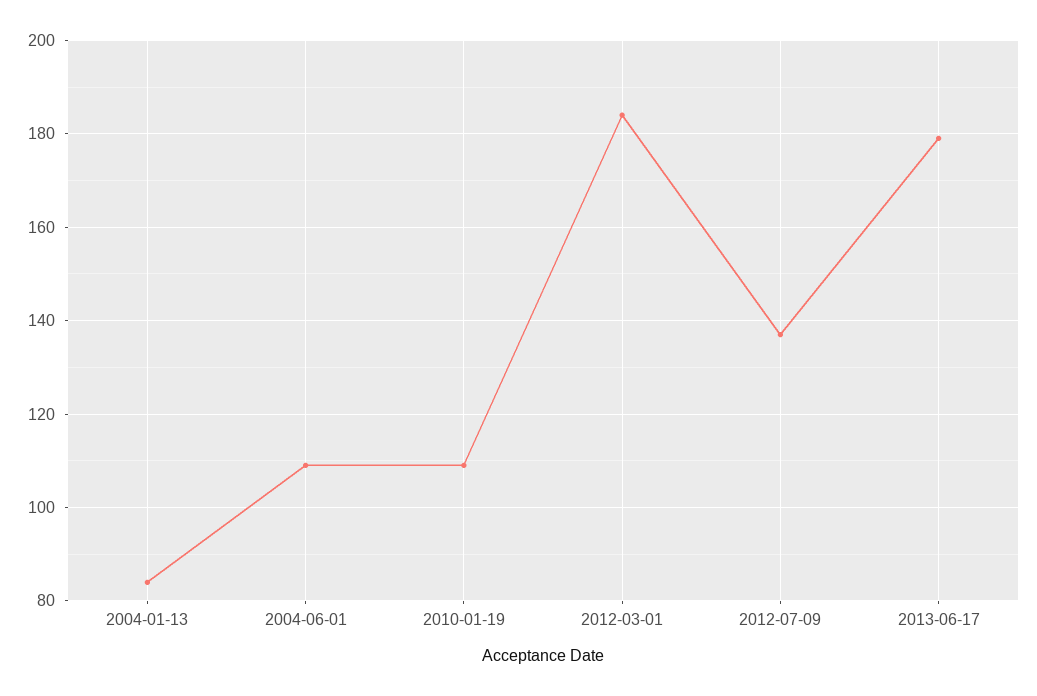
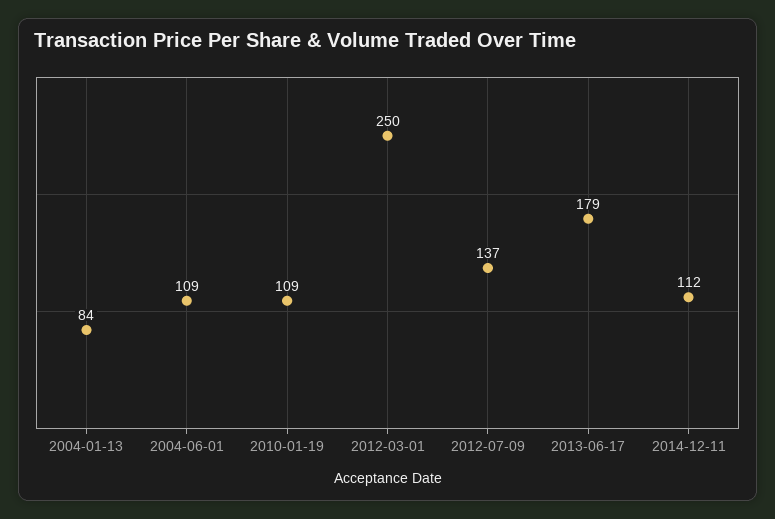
2012-03-01: 185 -> 250
2014-12-11: none -> 112

